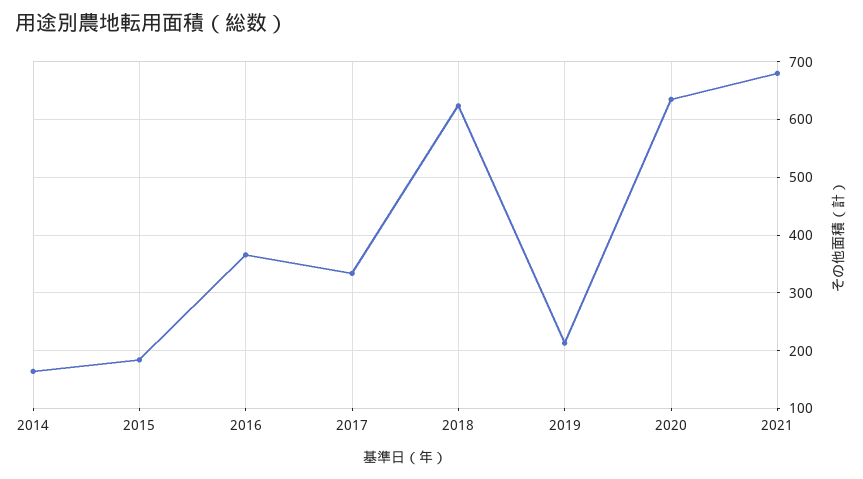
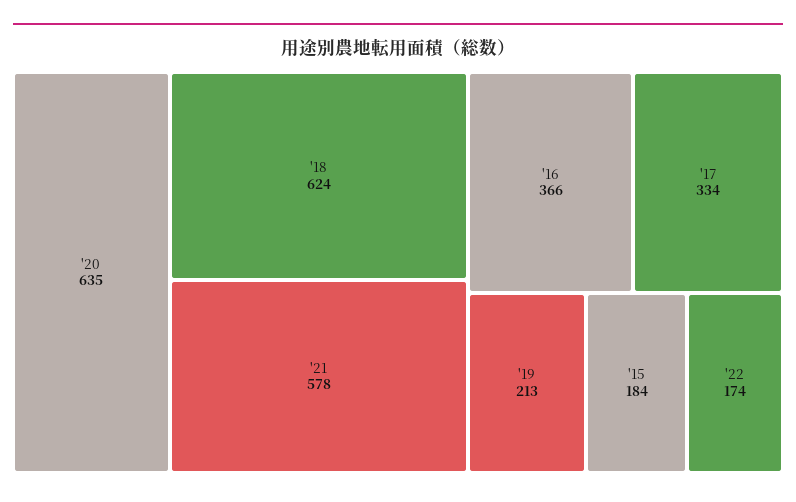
2014: 160 -> none
2021: 680 -> 578
'22: none -> 174

